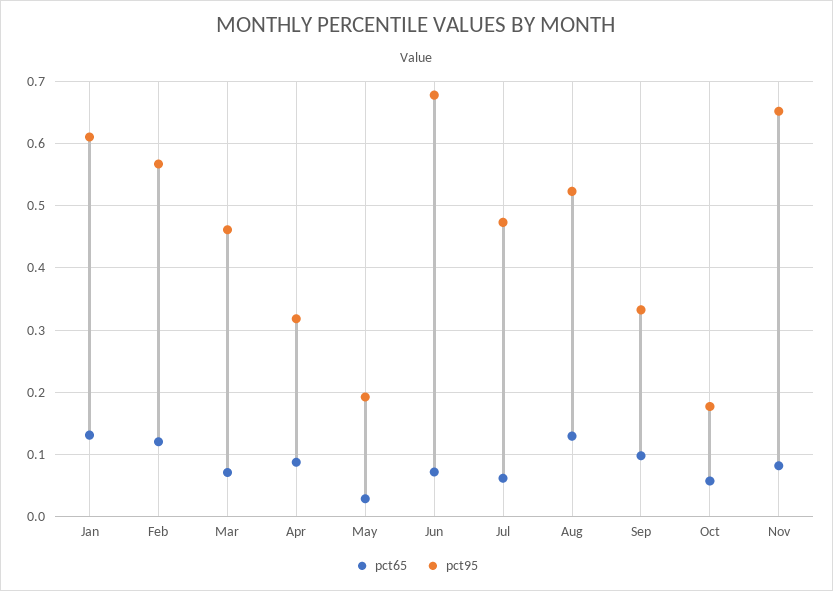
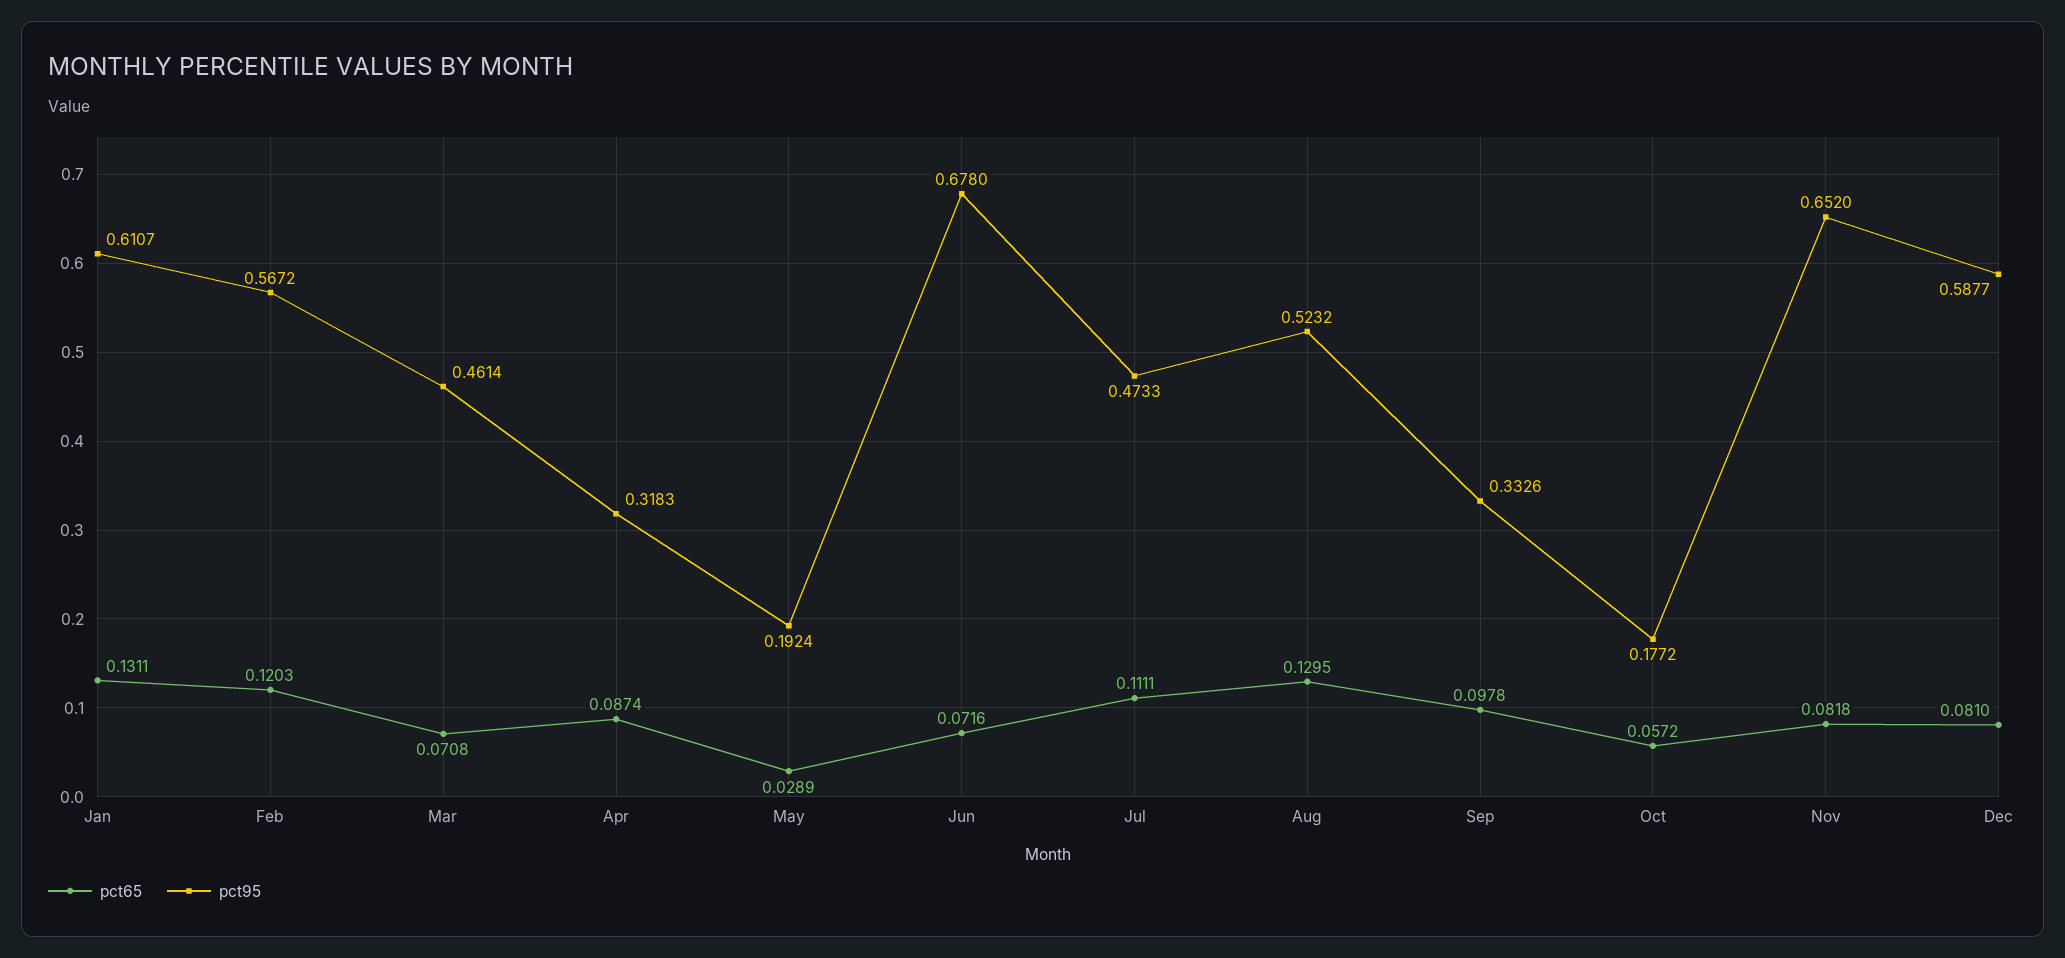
pct65, Jul: 0.06 -> 0.1111
pct65, Dec: none -> 0.081
pct95, Dec: none -> 0.5877

